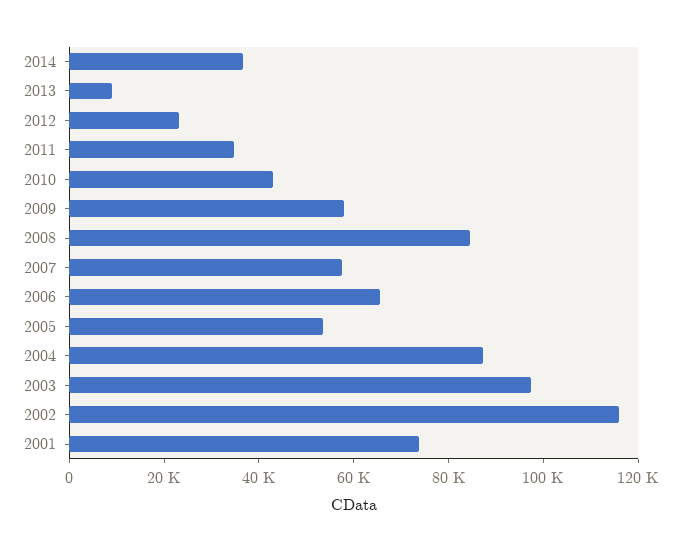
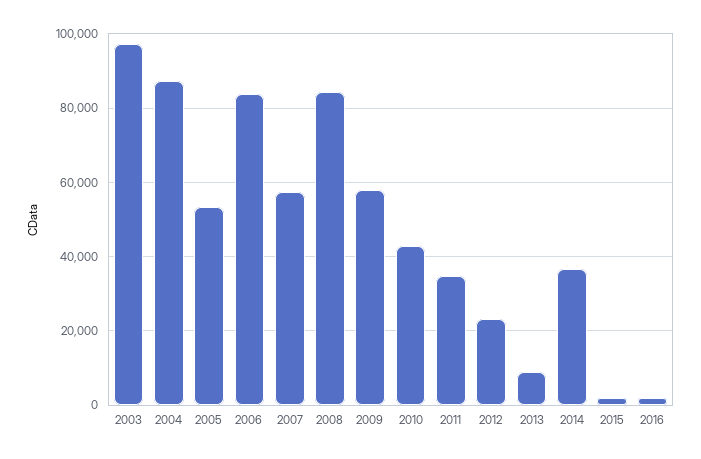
2006: 65000 -> 84000
2002: 115000 -> none
2001: 75000 -> none
2015: none -> 2000
2016: none -> 2000

